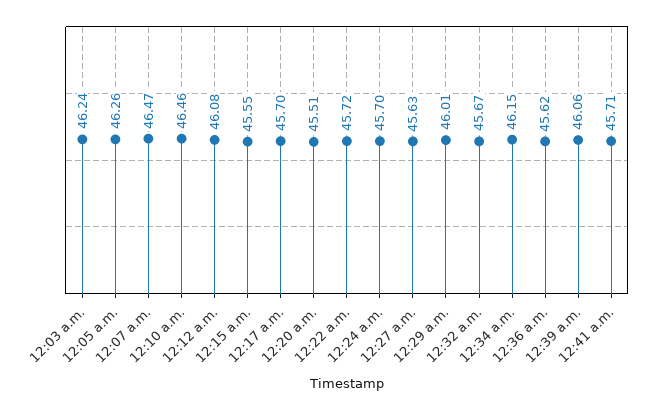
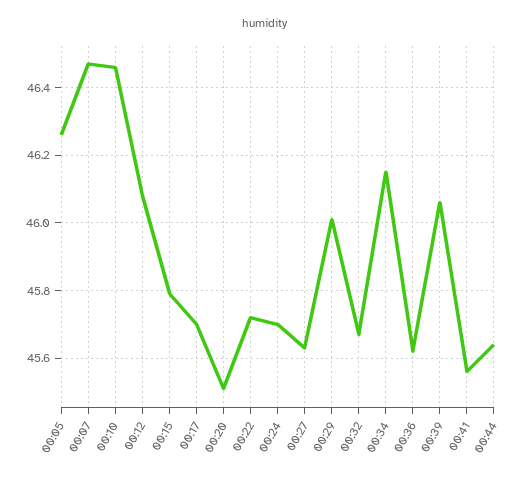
12:03 a.m.: 46.24 -> none
12:15 a.m.: 45.55 -> 45.8
12:41 a.m.: 45.71 -> 45.55
00:44: none -> 45.65

